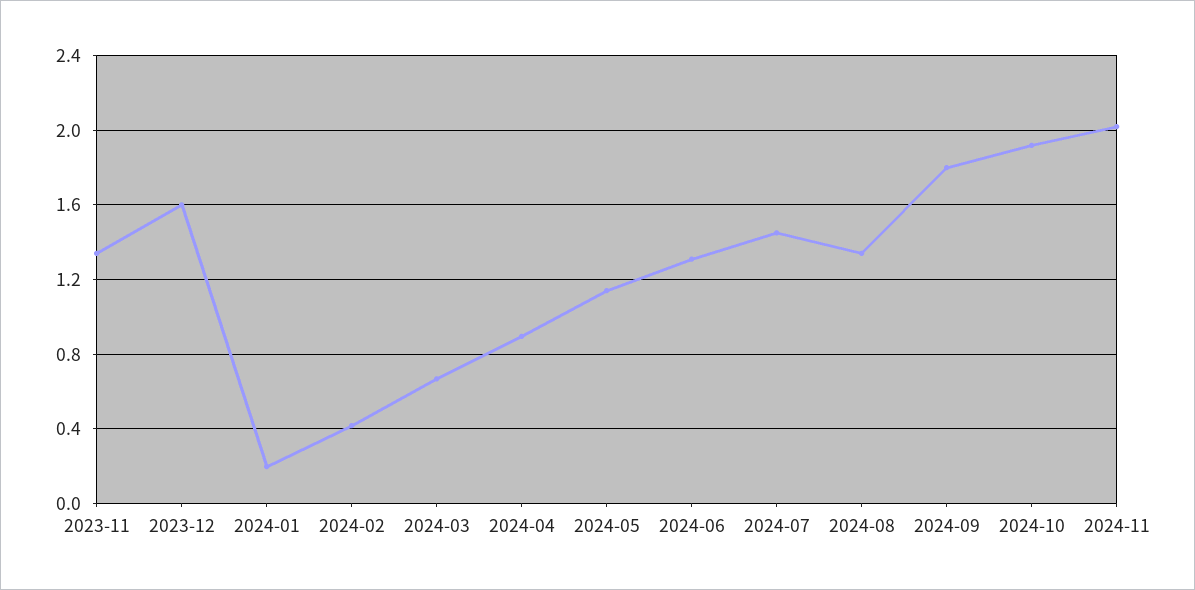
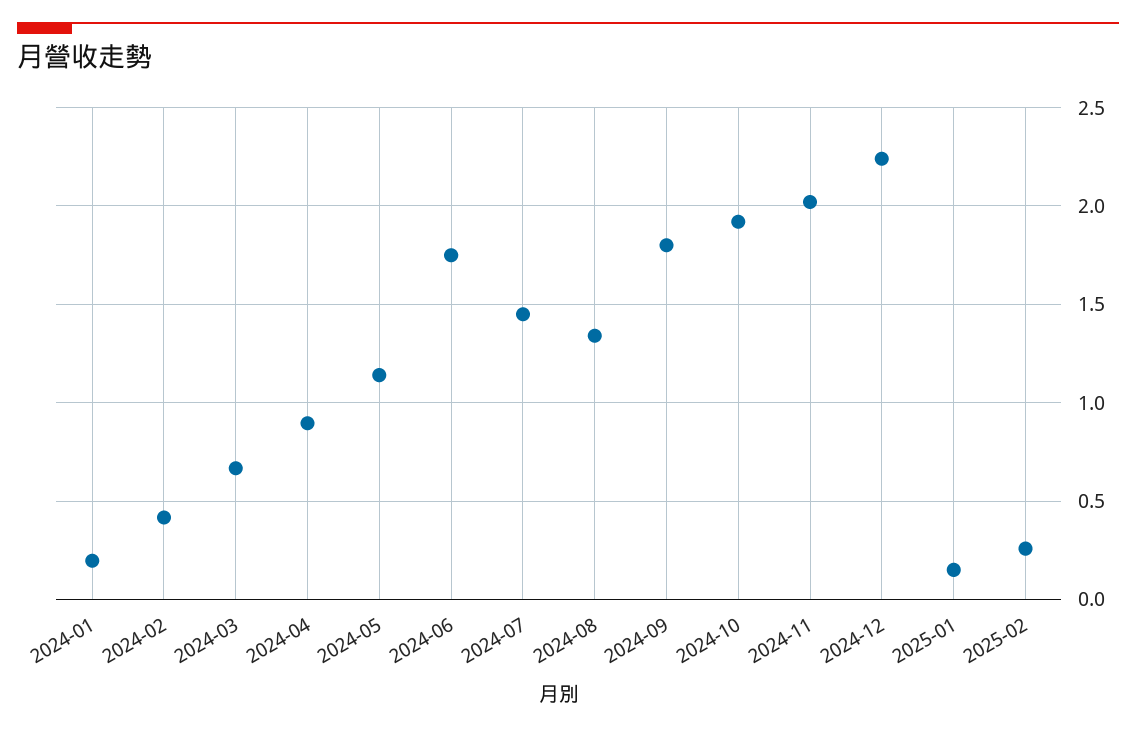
2023-11: 1.35 -> none
2023-12: 1.6 -> none
2024-06: 1.3 -> 1.75
2024-12: none -> 2.25
2025-01: none -> 0.15
2025-02: none -> 0.25

